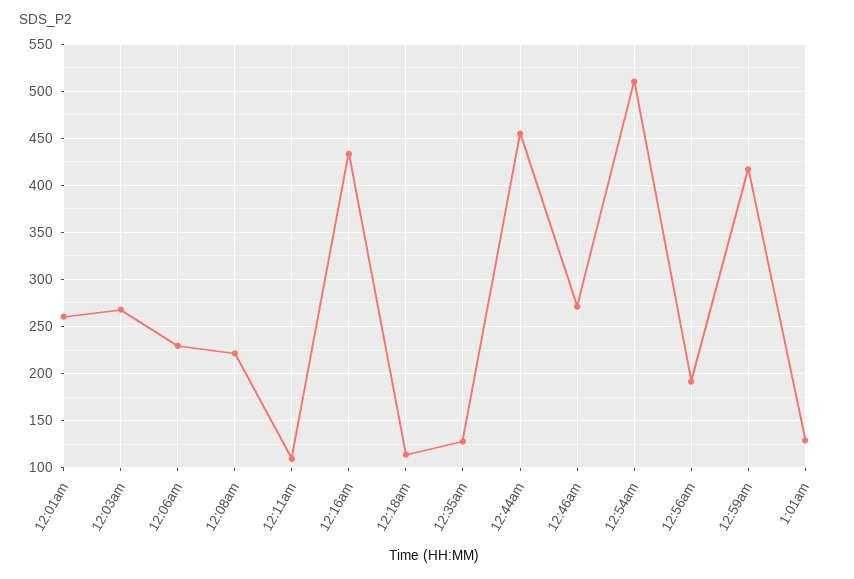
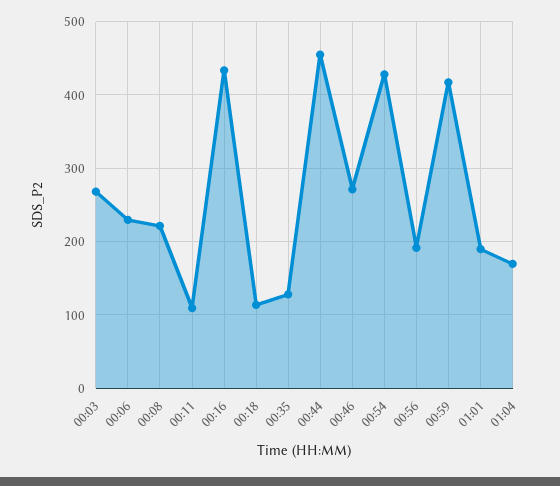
12:01am: 260 -> none
12:54am: 510 -> 430
1:01am: 130 -> 190
01:04: none -> 170

